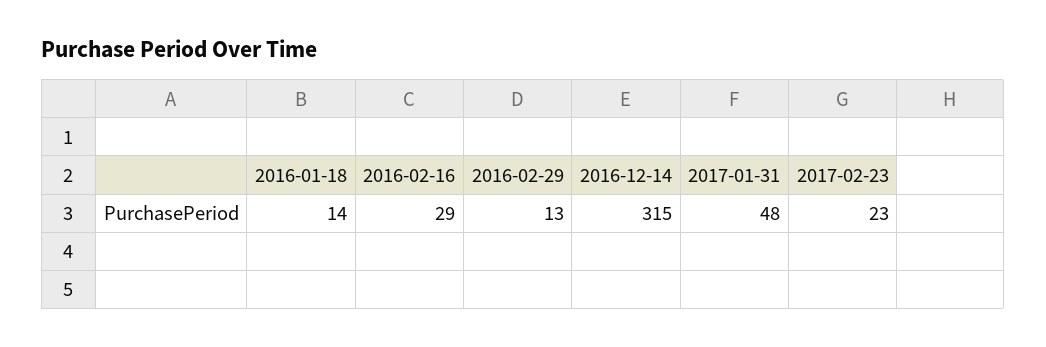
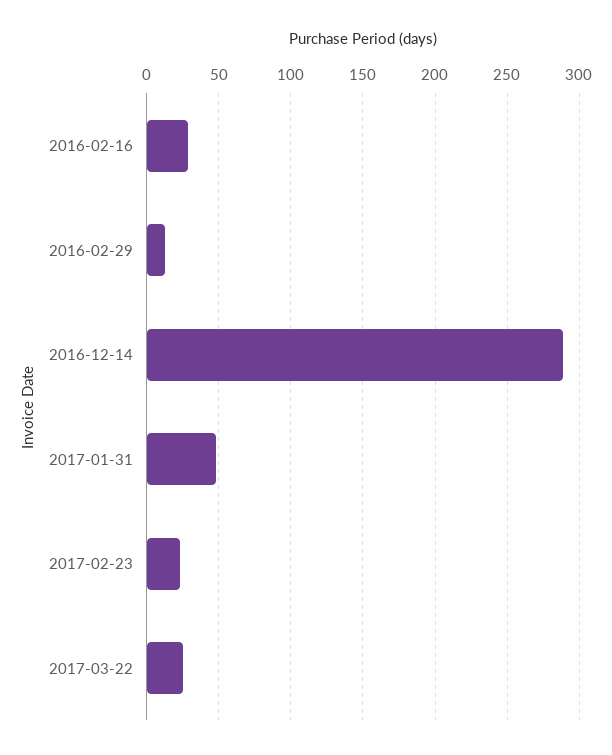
2016-01-18: 14 -> none
2016-12-14: 315 -> 290
2017-03-22: none -> 25

